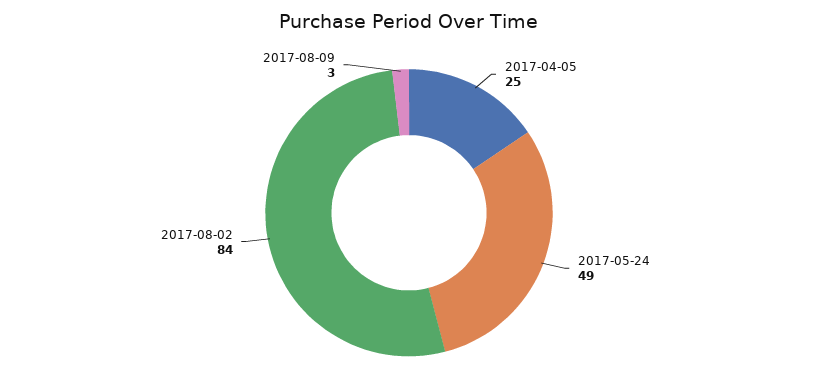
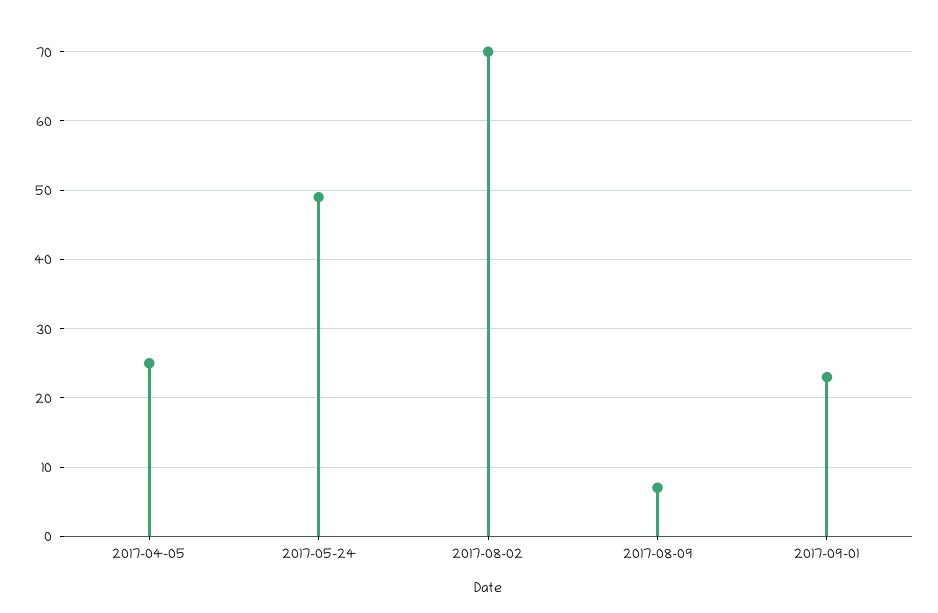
2017-08-02: 84 -> 70
2017-08-09: 3 -> 7
2017-09-01: none -> 23

